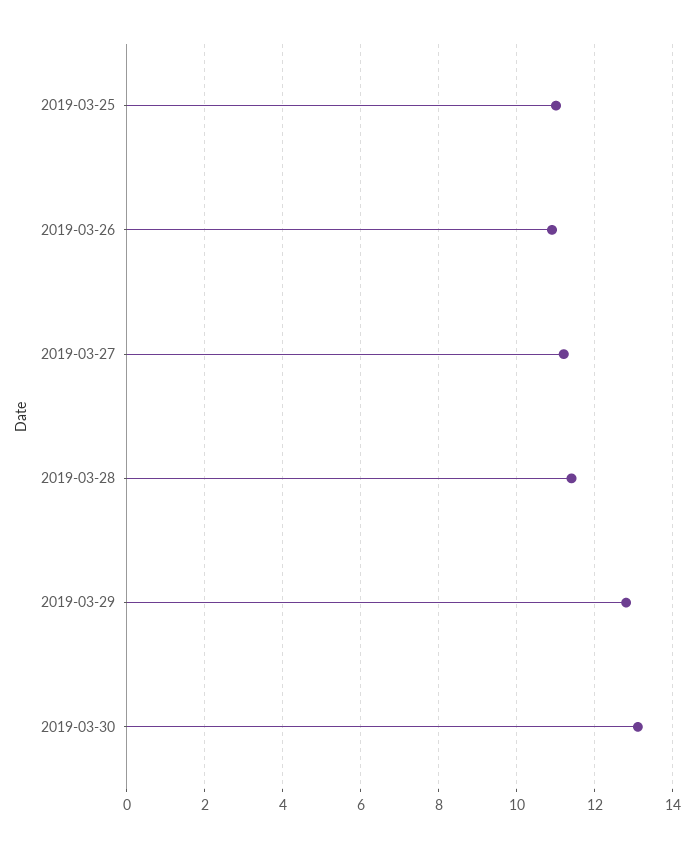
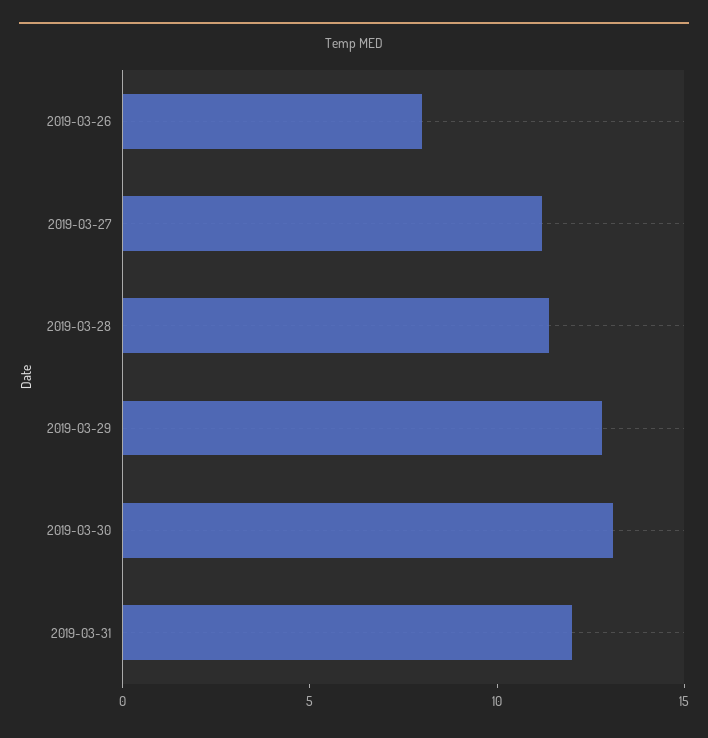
2019-03-25: 11 -> none
2019-03-26: 11 -> 8
2019-03-31: none -> 12

